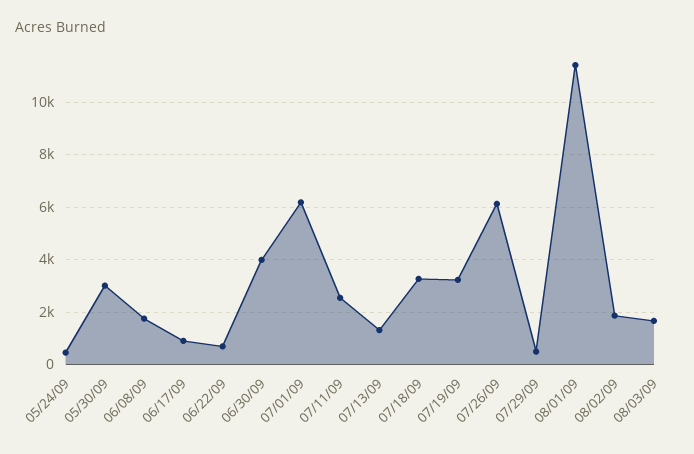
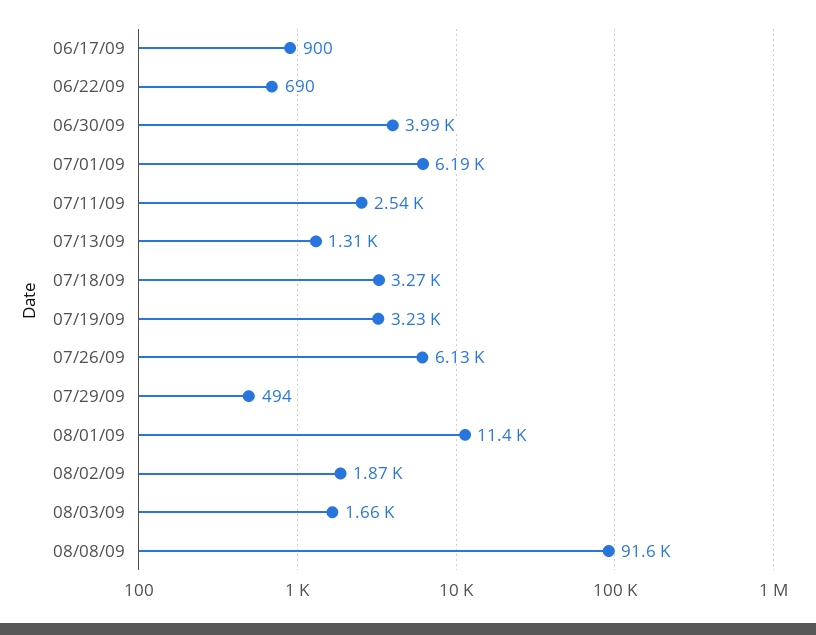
05/24/09: 500 -> none
05/30/09: 3000 -> none
06/08/09: 1750 -> none
08/08/09: none -> 91600

